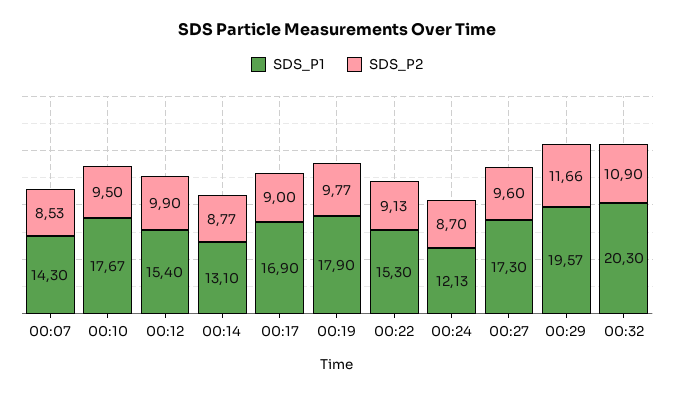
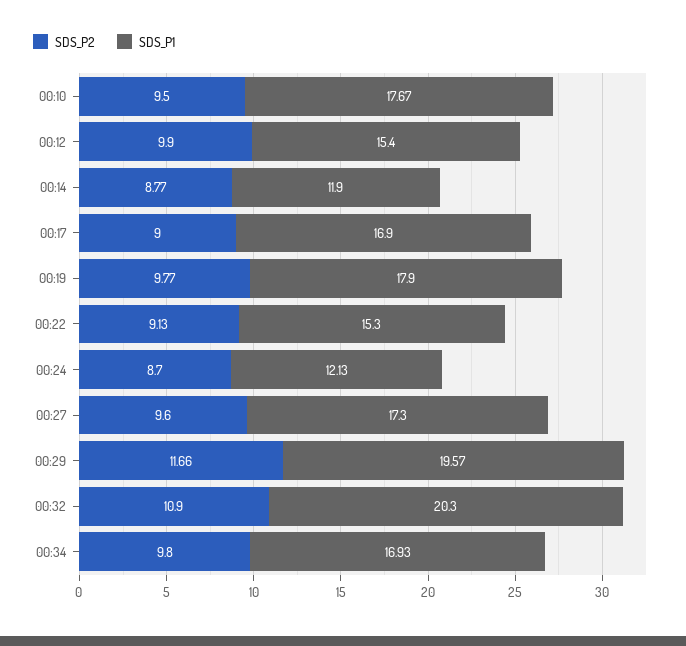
SDS_P1, 00:07: 14.3 -> none
SDS_P2, 00:07: 8.53 -> none
SDS_P1, 00:14: 13.1 -> 11.9
SDS_P2, 00:34: none -> 9.8
SDS_P1, 00:34: none -> 16.93

